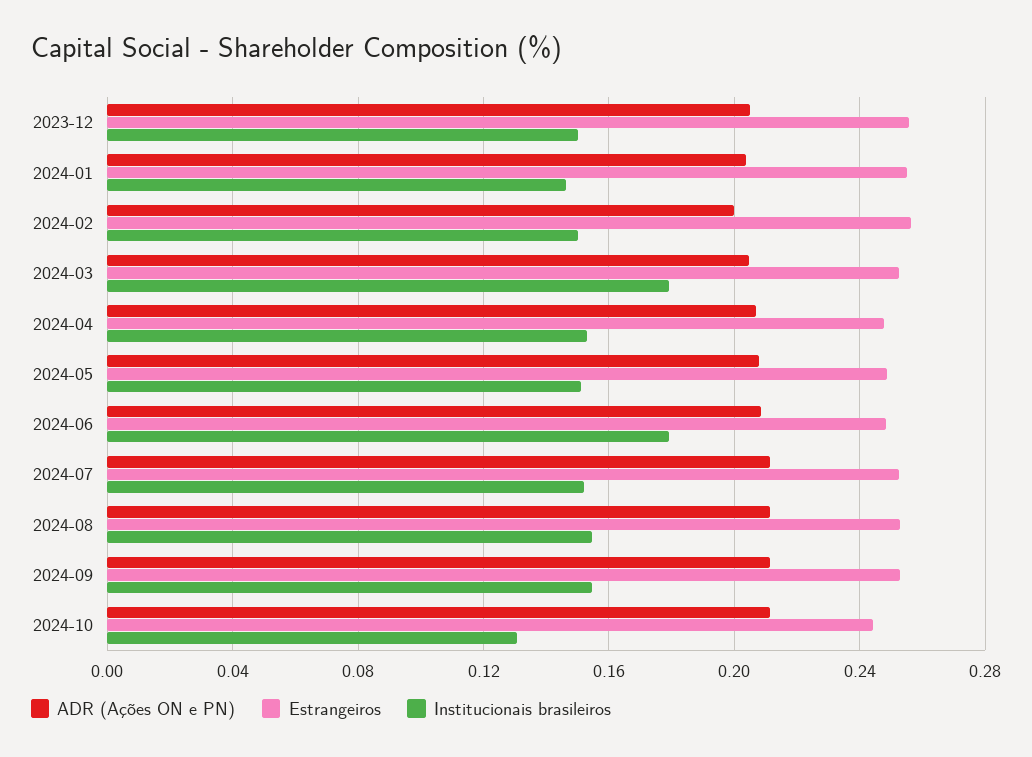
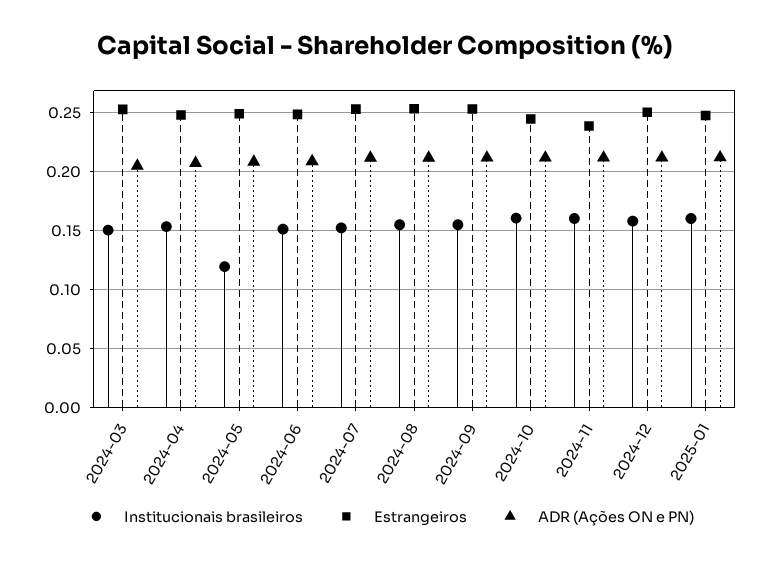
ADR (Ações ON e PN), 2023-12: 0.205 -> none
Estrangeiros, 2023-12: 0.255 -> none
Institucionais brasileiros, 2023-12: 0.15 -> none
ADR (Ações ON e PN), 2024-01: 0.205 -> none
Estrangeiros, 2024-01: 0.255 -> none
Institucionais brasileiros, 2024-01: 0.145 -> none
ADR (Ações ON e PN), 2024-02: 0.2 -> none
Estrangeiros, 2024-02: 0.255 -> none
Institucionais brasileiros, 2024-02: 0.15 -> none
Institucionais brasileiros, 2024-03: 0.18 -> 0.15
Institucionais brasileiros, 2024-05: 0.15 -> 0.12
Institucionais brasileiros, 2024-06: 0.18 -> 0.15
Institucionais brasileiros, 2024-10: 0.13 -> 0.16
Institucionais brasileiros, 2024-11: none -> 0.16
Estrangeiros, 2024-11: none -> 0.24
ADR (Ações ON e PN), 2024-11: none -> 0.21
Institucionais brasileiros, 2024-12: none -> 0.16
Estrangeiros, 2024-12: none -> 0.25
ADR (Ações ON e PN), 2024-12: none -> 0.21
Institucionais brasileiros, 2025-01: none -> 0.16
Estrangeiros, 2025-01: none -> 0.25
ADR (Ações ON e PN), 2025-01: none -> 0.21

